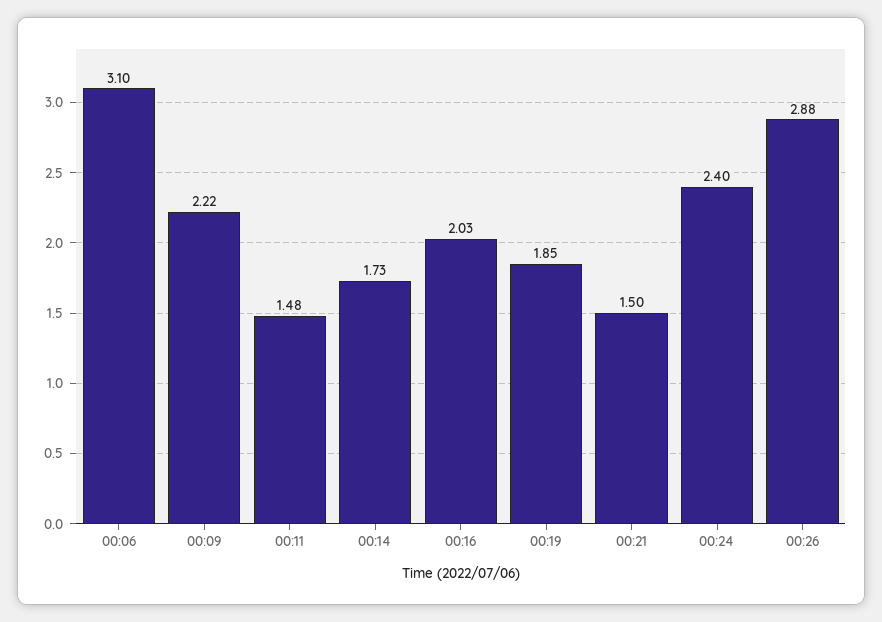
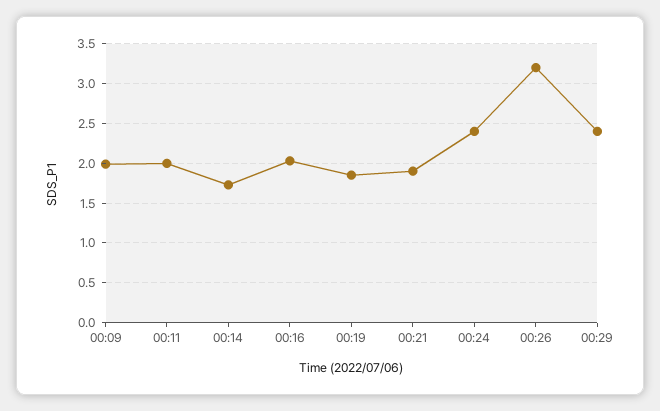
00:06: 3.1 -> none
00:09: 2.22 -> 2
00:11: 1.48 -> 2
00:21: 1.5 -> 1.9
00:26: 2.88 -> 3.2
00:29: none -> 2.4

